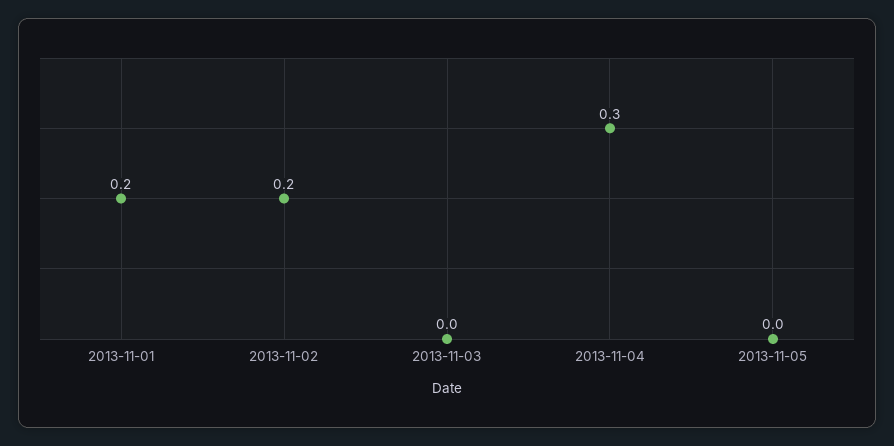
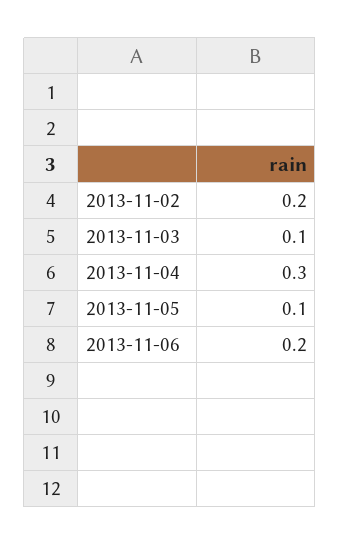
2013-11-01: 0.2 -> none
2013-11-03: 0 -> 0.1
2013-11-05: 0 -> 0.1
2013-11-06: none -> 0.2

